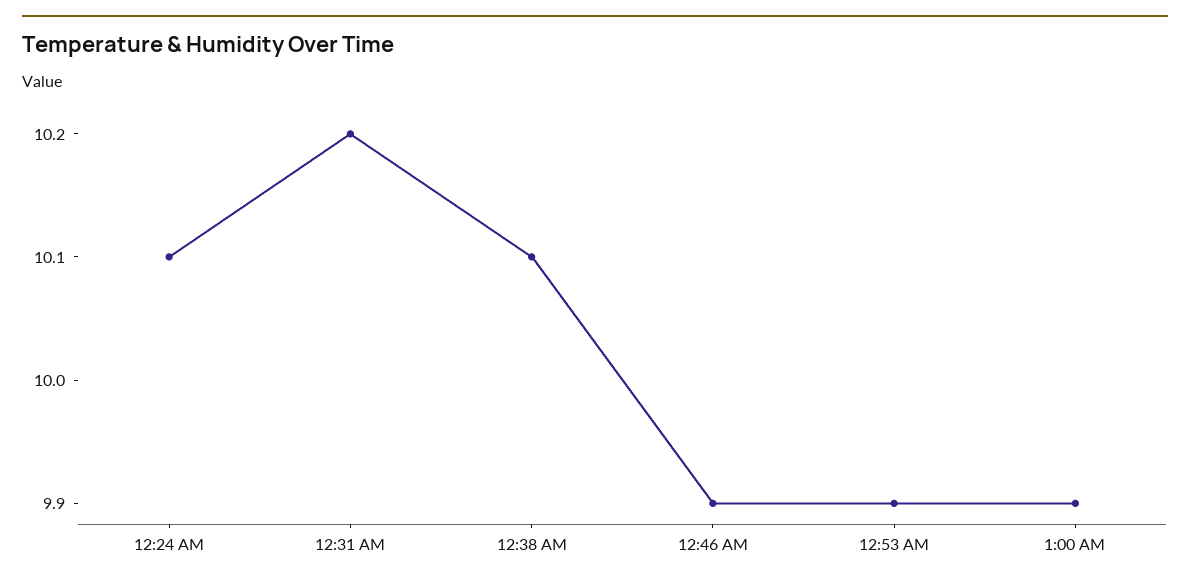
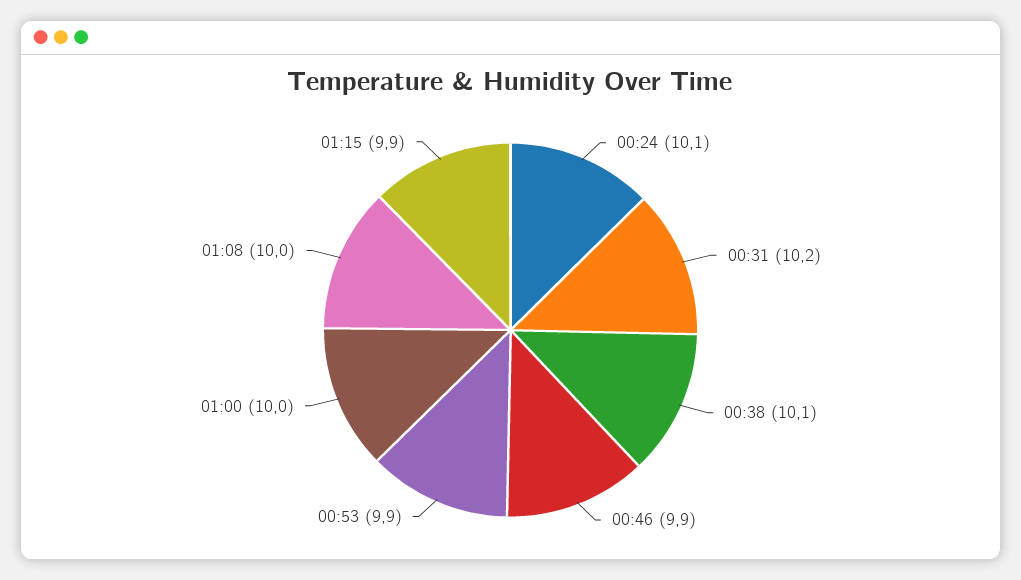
1:00 AM: 9.9 -> 10
01:08: none -> 10
01:15: none -> 9.9

